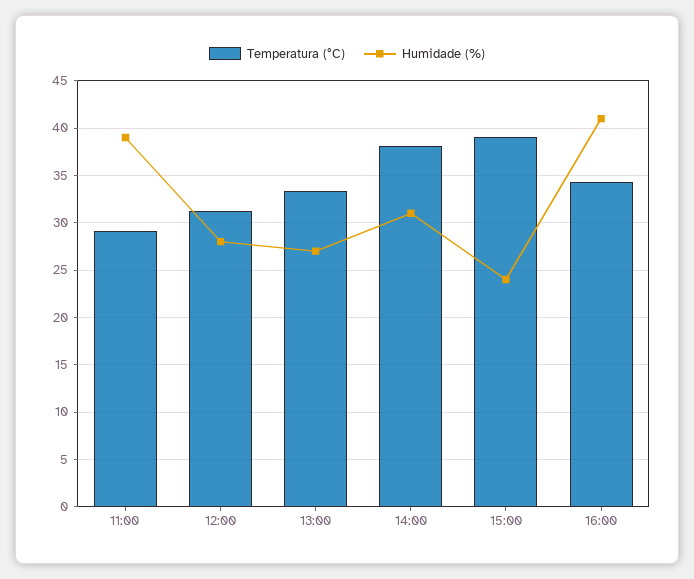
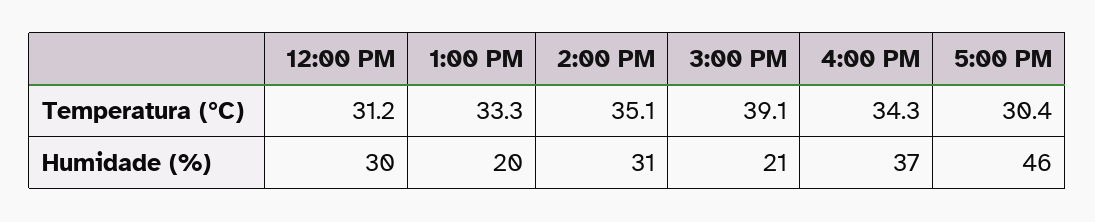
Temperatura (°C), 11:00: 29 -> none
Humidade (%), 11:00: 39 -> none
Humidade (%), 12:00: 28 -> 30
Humidade (%), 13:00: 27 -> 20
Temperatura (°C), 14:00: 38 -> 35.1
Humidade (%), 15:00: 24 -> 21
Humidade (%), 16:00: 41 -> 37
Temperatura (°C), 5:00 PM: none -> 30.4
Humidade (%), 5:00 PM: none -> 46

